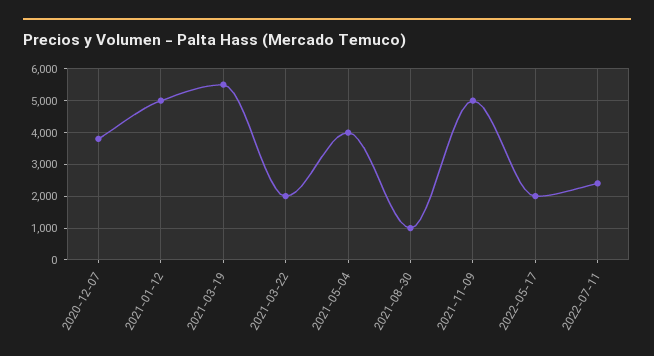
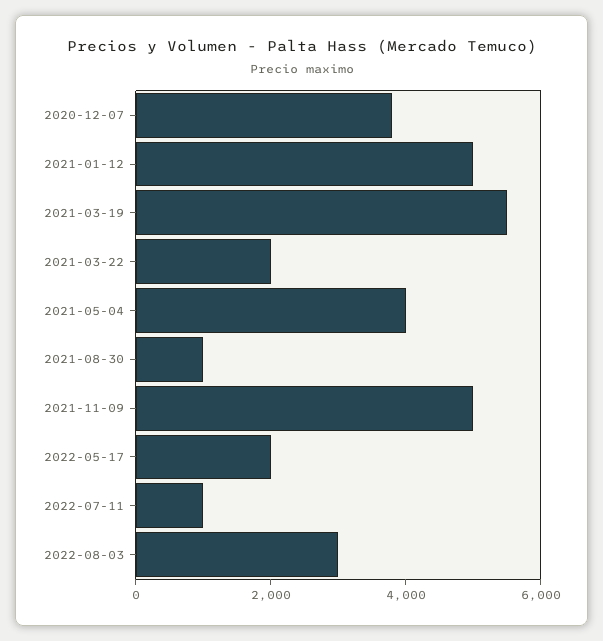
2022-07-11: 2400 -> 1000
2022-08-03: none -> 3000

